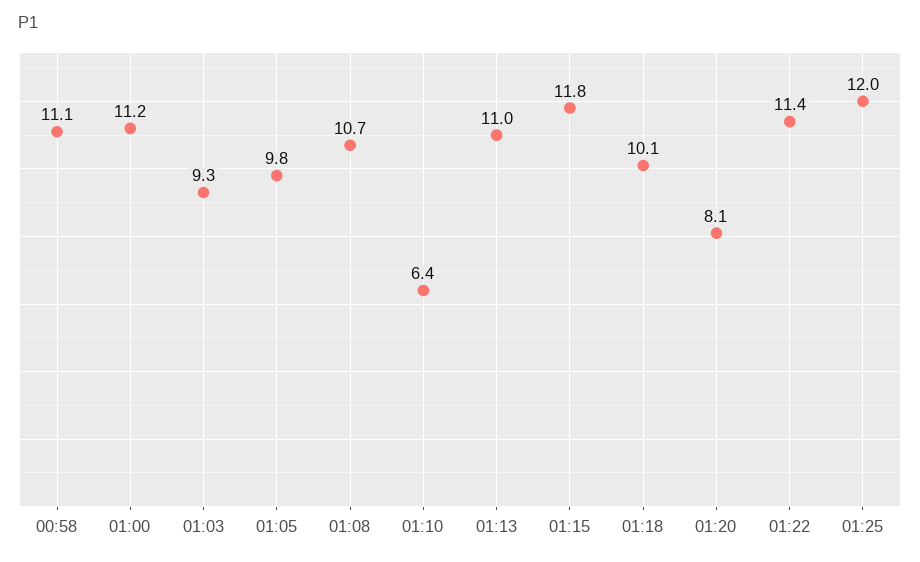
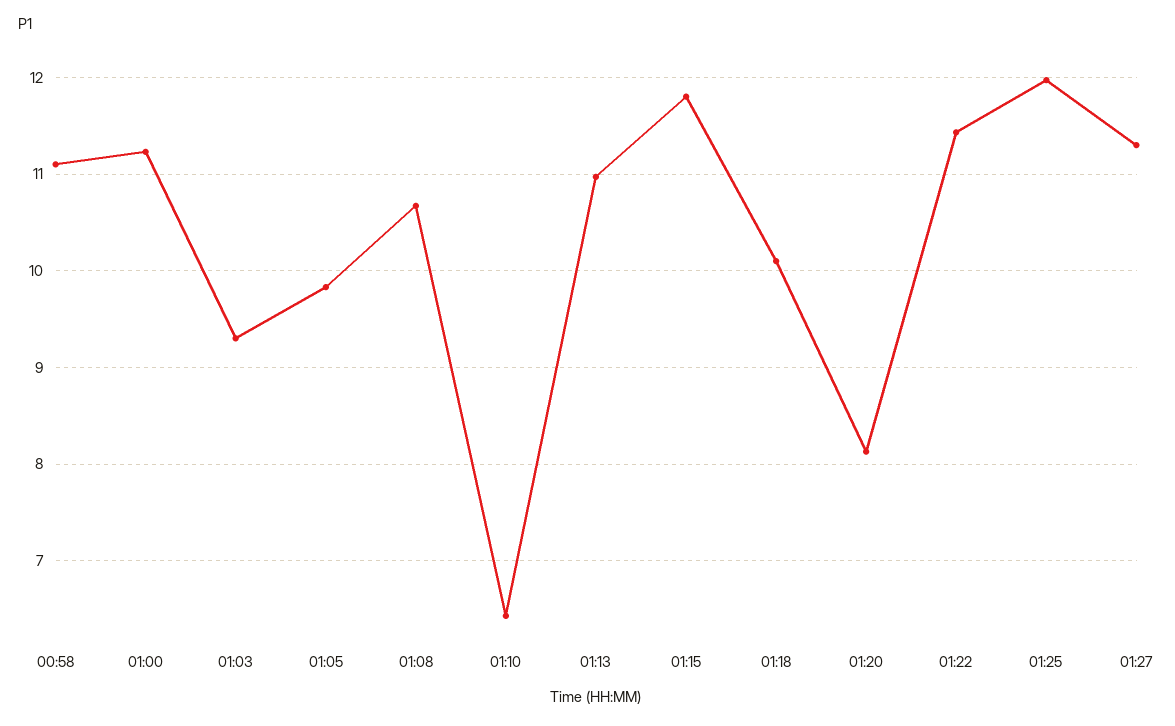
01:27: none -> 11.3

